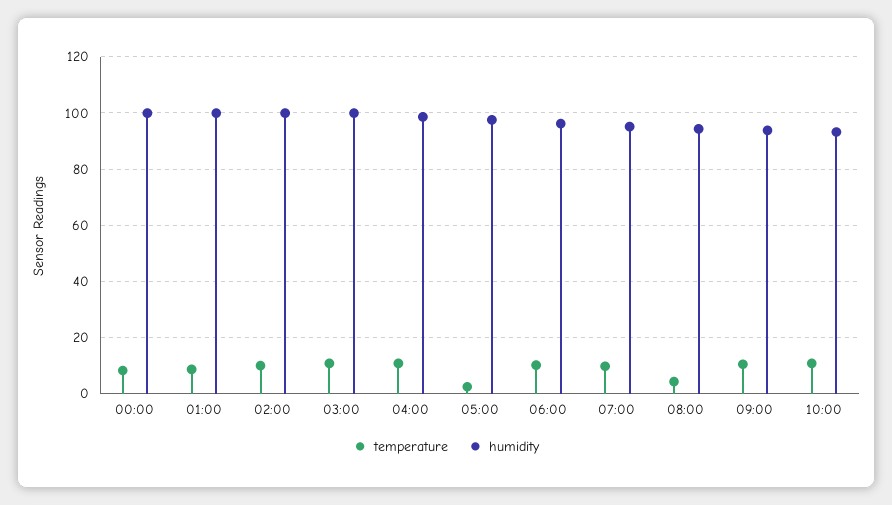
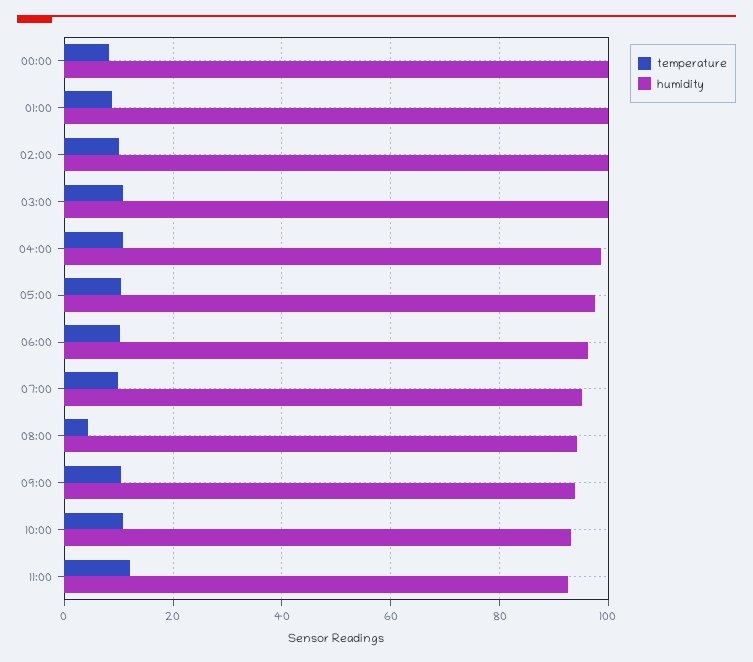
temperature, 05:00: 2.5 -> 10
temperature, 11:00: none -> 12
humidity, 11:00: none -> 92

